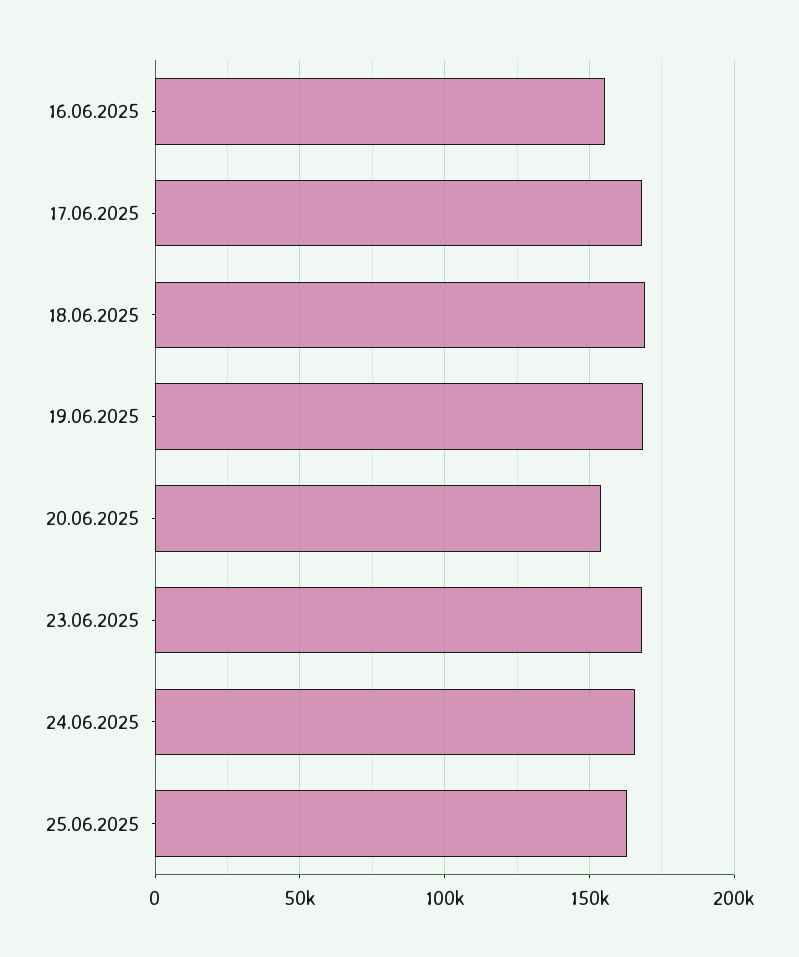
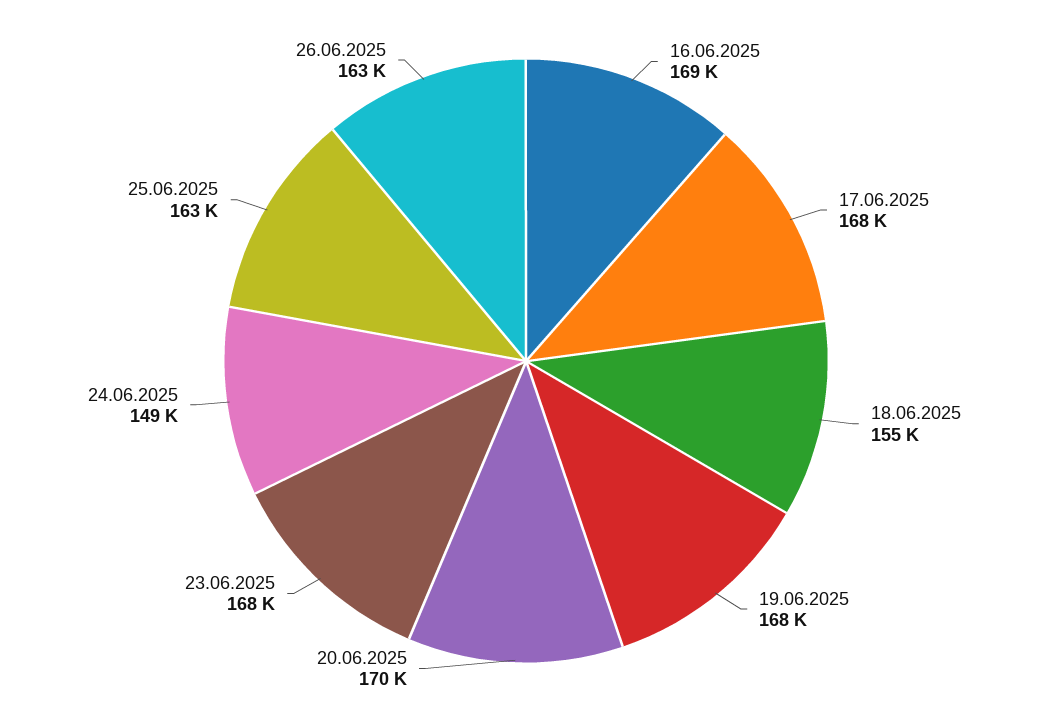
16.06.2025: 155000 -> 169000
18.06.2025: 170000 -> 155000
20.06.2025: 155000 -> 170000
24.06.2025: 165000 -> 149000
26.06.2025: none -> 163000

